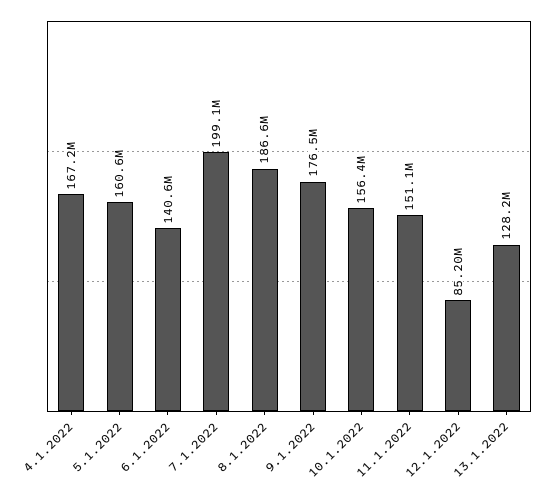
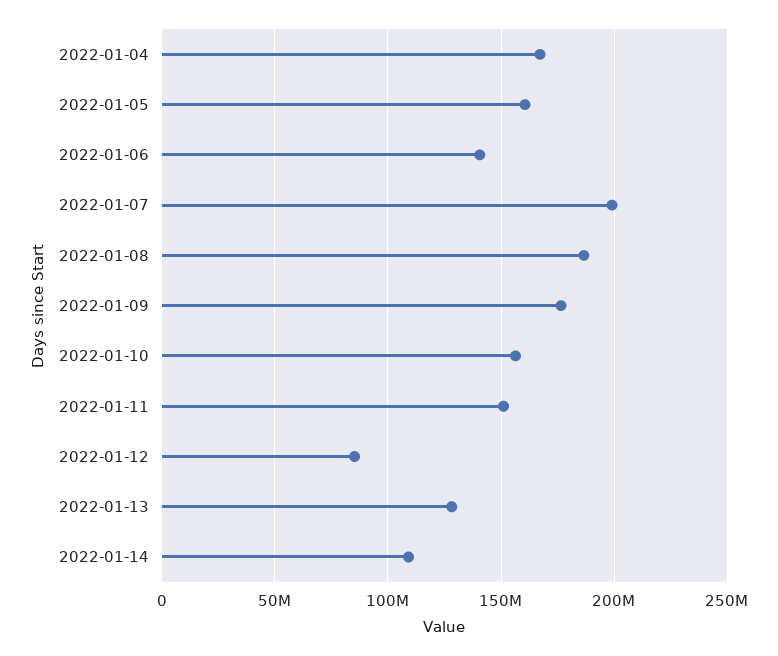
2022-01-14: none -> 110000000

